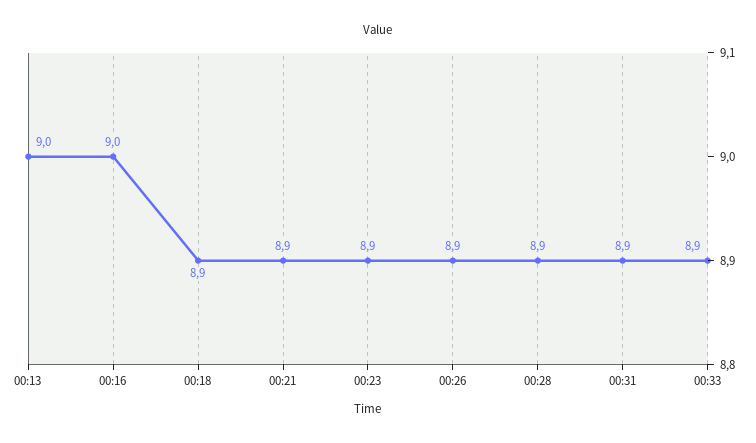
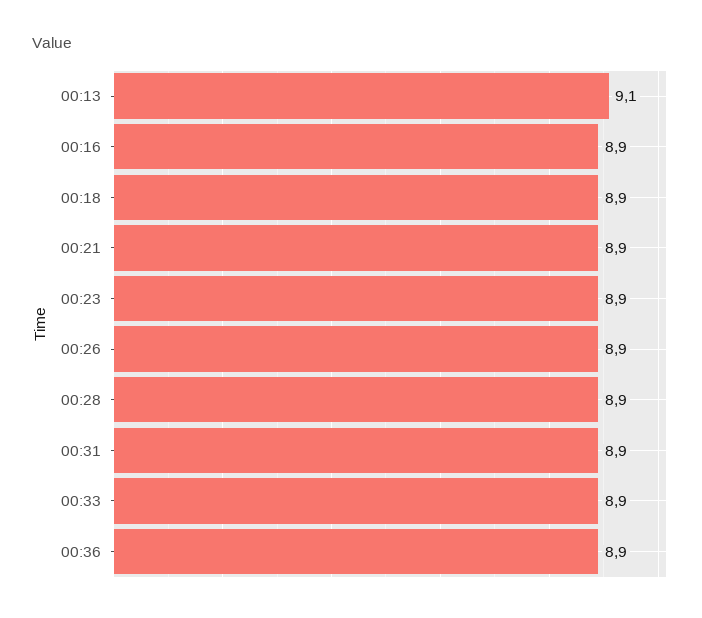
00:13: 9 -> 9.1
00:16: 9 -> 8.9
00:36: none -> 8.9

